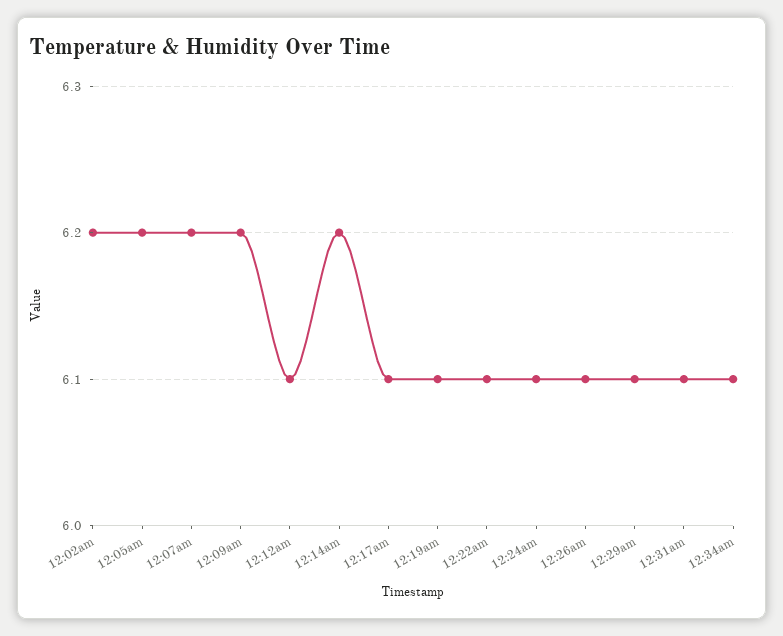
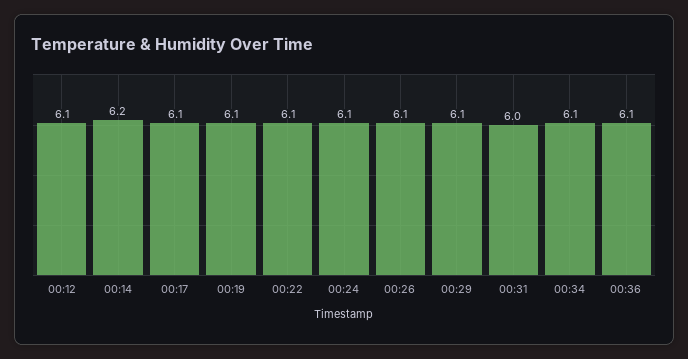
12:02am: 6.2 -> none
12:05am: 6.2 -> none
12:07am: 6.2 -> none
12:09am: 6.2 -> none
12:31am: 6.1 -> 6
00:36: none -> 6.1

